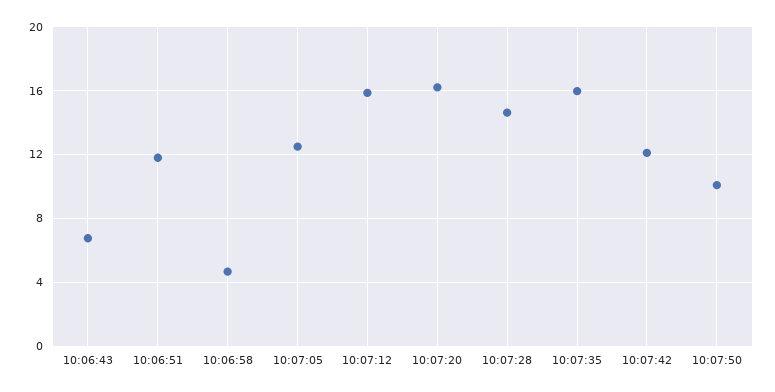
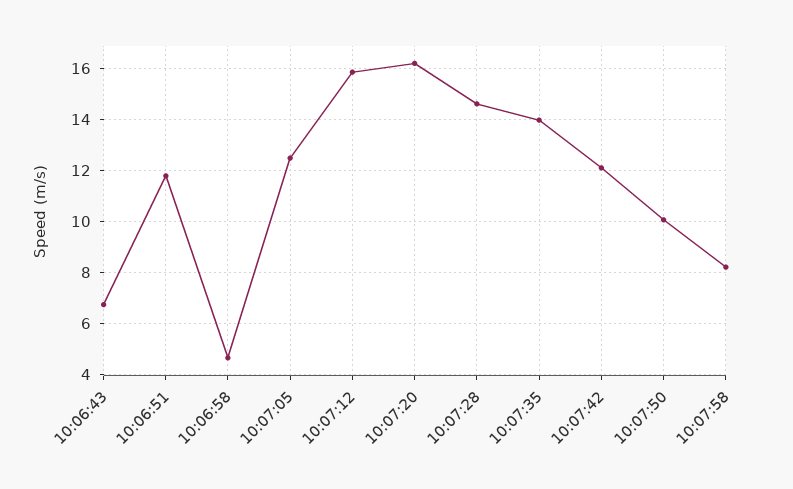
10:07:35: 16 -> 14
10:07:58: none -> 8.25

